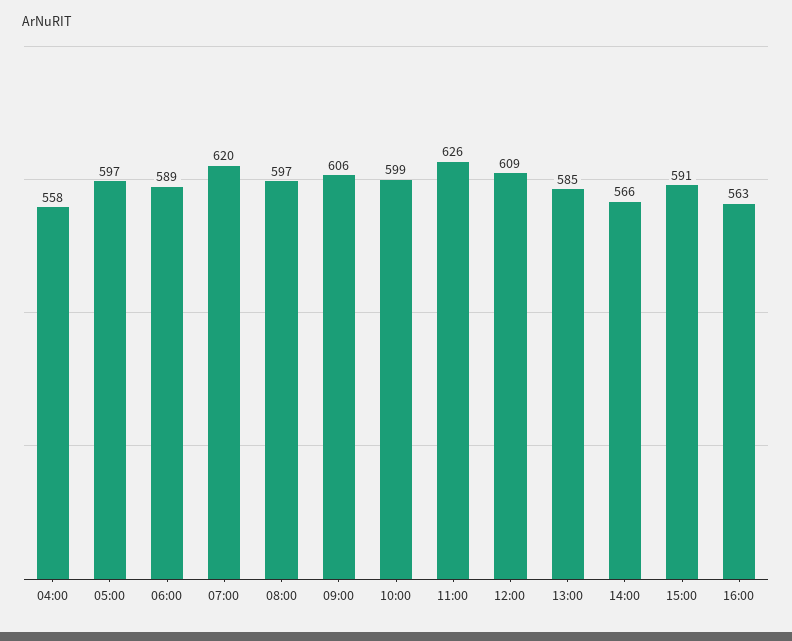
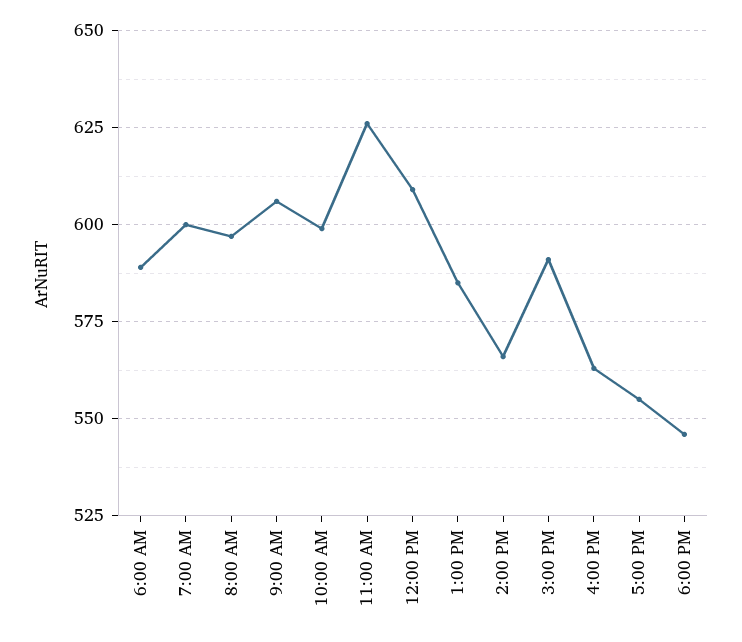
04:00: 558 -> none
05:00: 597 -> none
07:00: 620 -> 600
5:00 PM: none -> 555
6:00 PM: none -> 545

